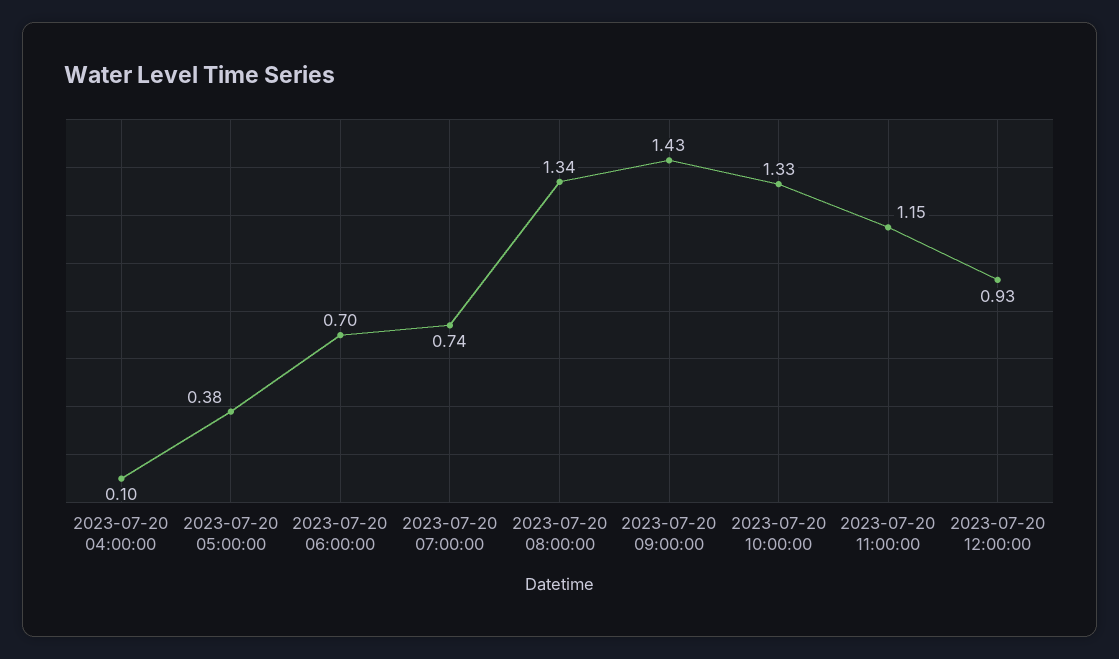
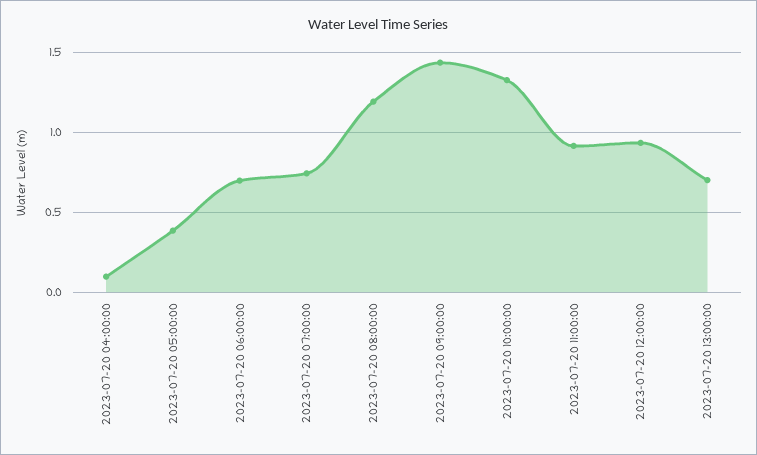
2023-07-20 08:00:00: 1.34 -> 1.2
2023-07-20 11:00:00: 1.15 -> 0.9
2023-07-20 13:00:00: none -> 0.7

